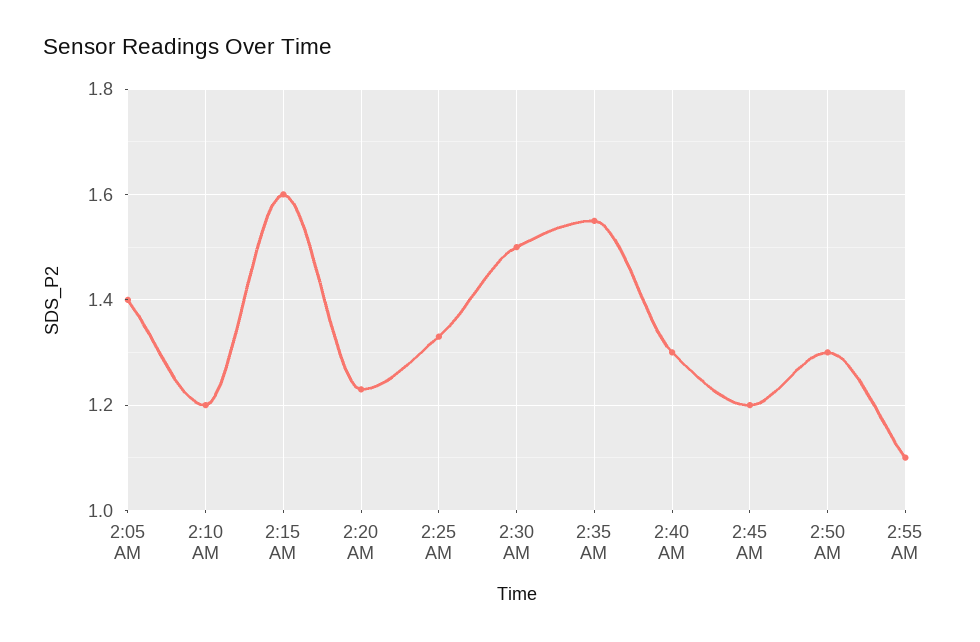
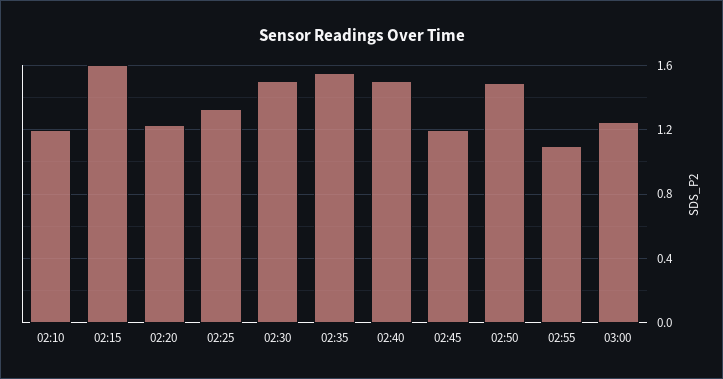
2:05 AM: 1.4 -> none
2:40 AM: 1.3 -> 1.5
2:50 AM: 1.3 -> 1.5
03:00: none -> 1.25

